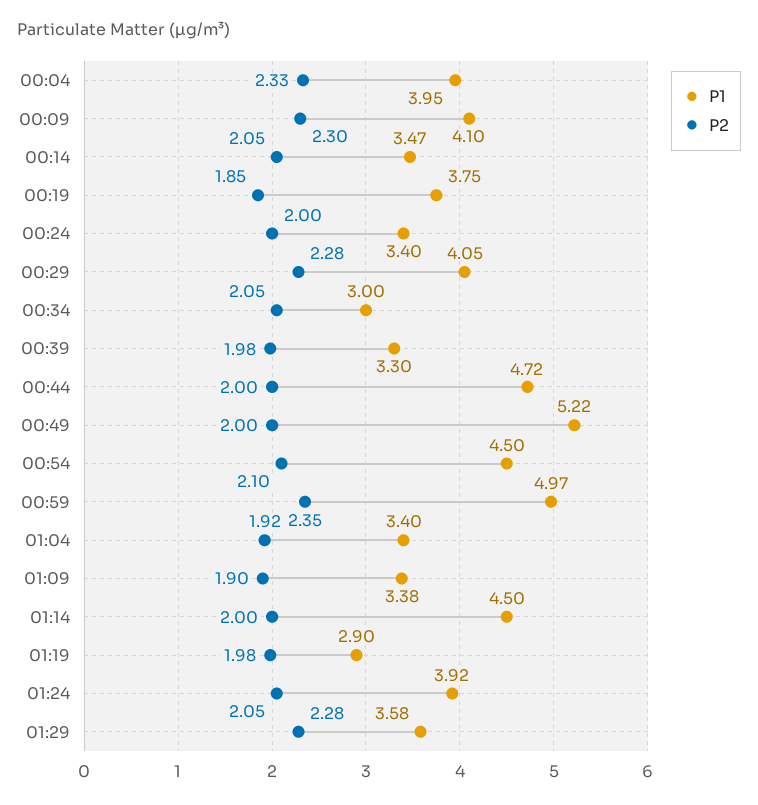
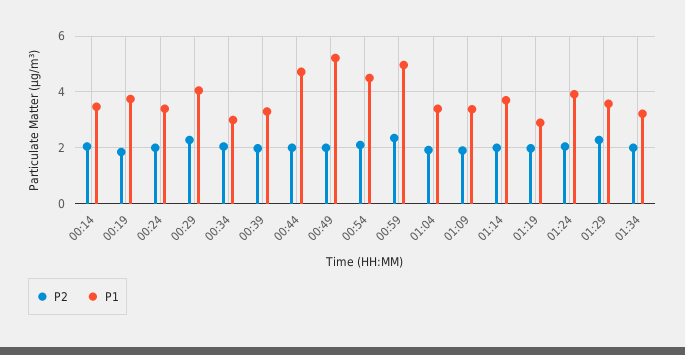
P1, 00:04: 3.95 -> none
P2, 00:04: 2.33 -> none
P1, 00:09: 4.1 -> none
P2, 00:09: 2.3 -> none
P1, 01:14: 4.5 -> 3.75
P2, 01:34: none -> 2
P1, 01:34: none -> 3.25

